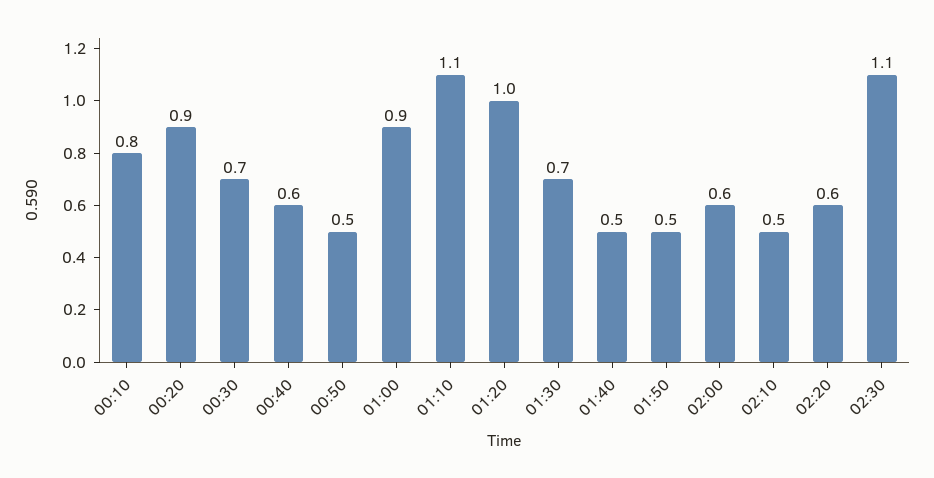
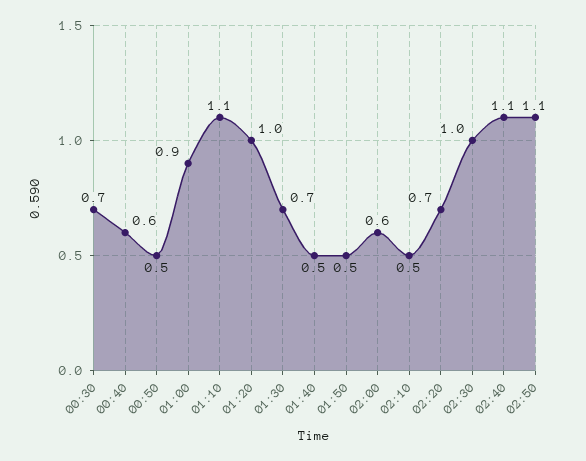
00:10: 0.8 -> none
00:20: 0.9 -> none
02:20: 0.6 -> 0.7
02:30: 1.1 -> 1
02:40: none -> 1.1
02:50: none -> 1.1

